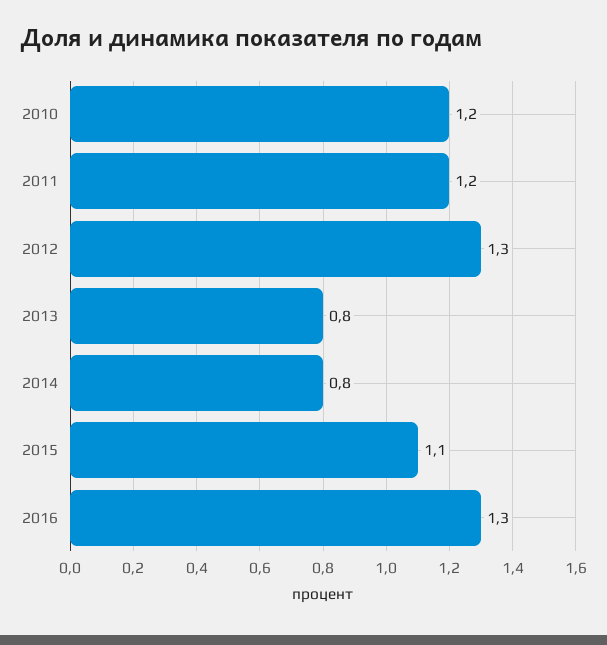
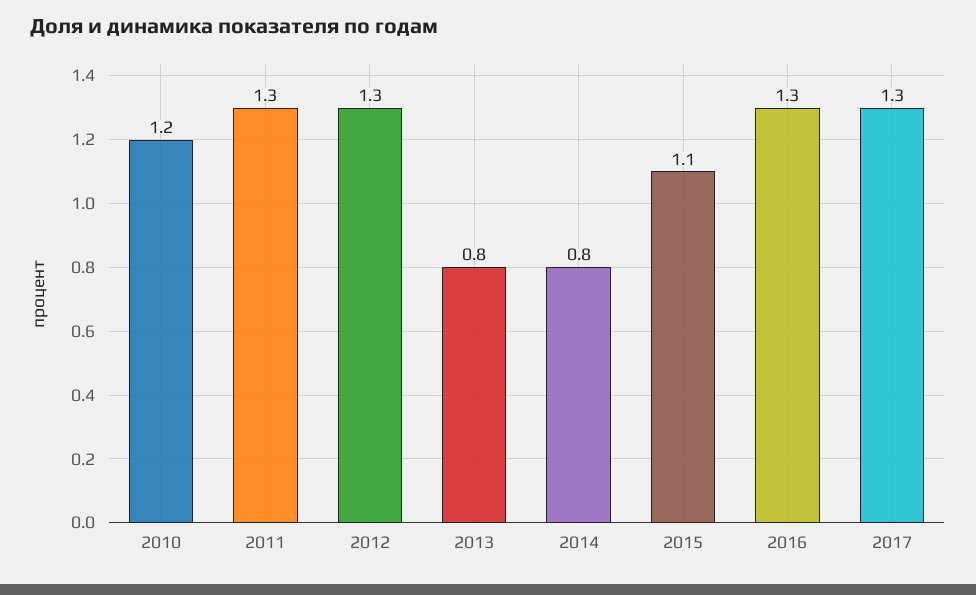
2011: 1.2 -> 1.3
2017: none -> 1.3

